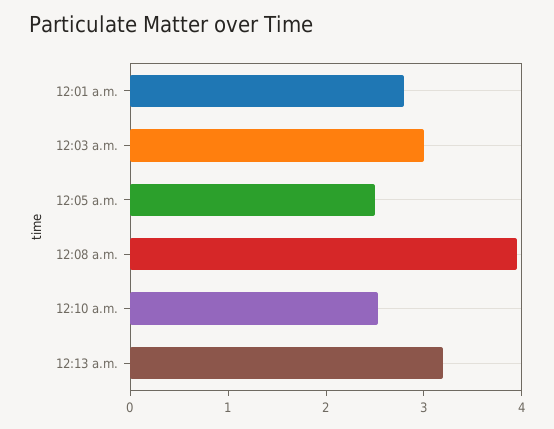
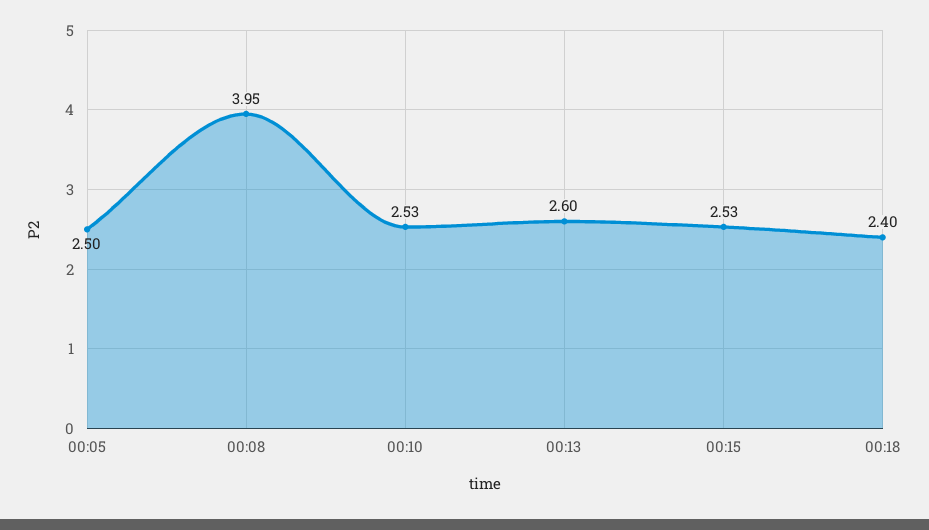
12:01 a.m.: 2.8 -> none
12:03 a.m.: 3 -> none
12:13 a.m.: 3.2 -> 2.6
00:15: none -> 2.53
00:18: none -> 2.4

